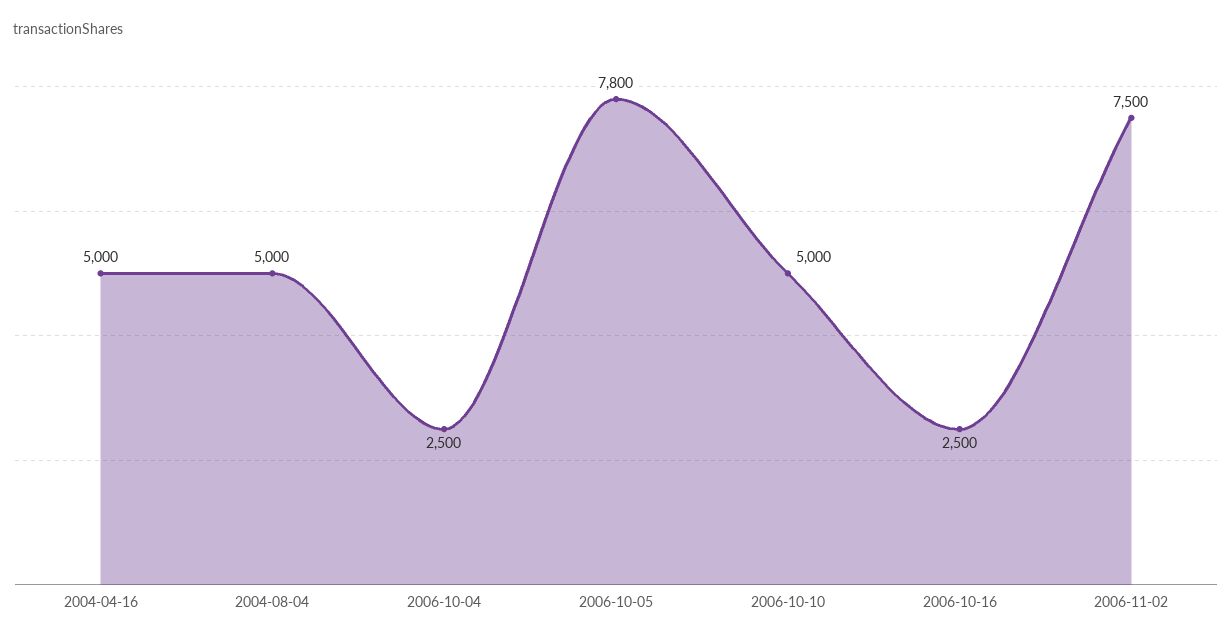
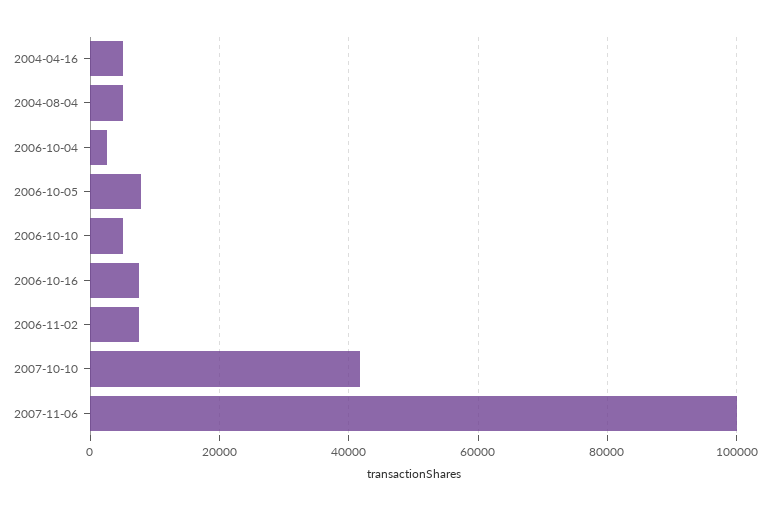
2006-10-16: 2500 -> 8000
2007-10-10: none -> 42000
2007-11-06: none -> 100000

